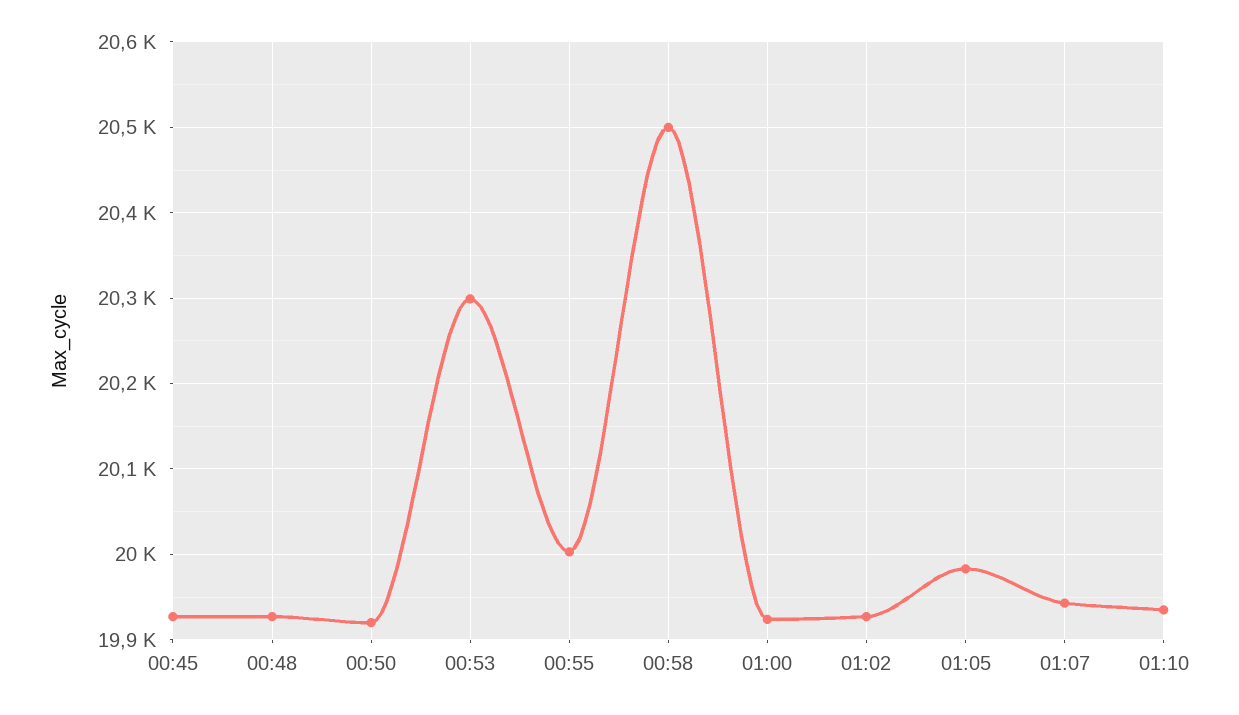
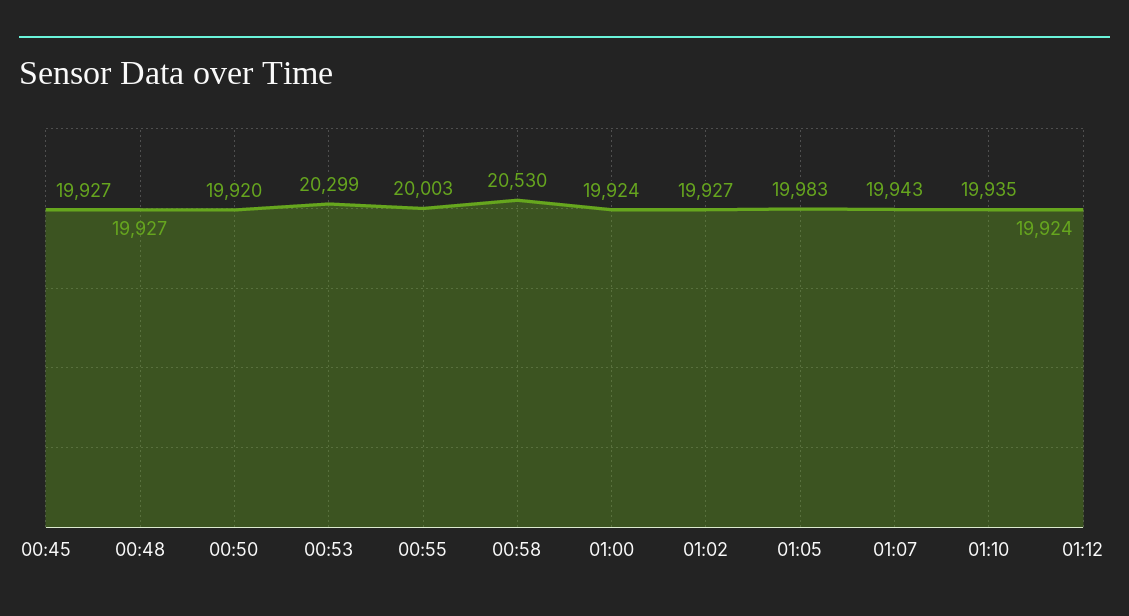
00:58: 20500 -> 20530
01:12: none -> 19924

